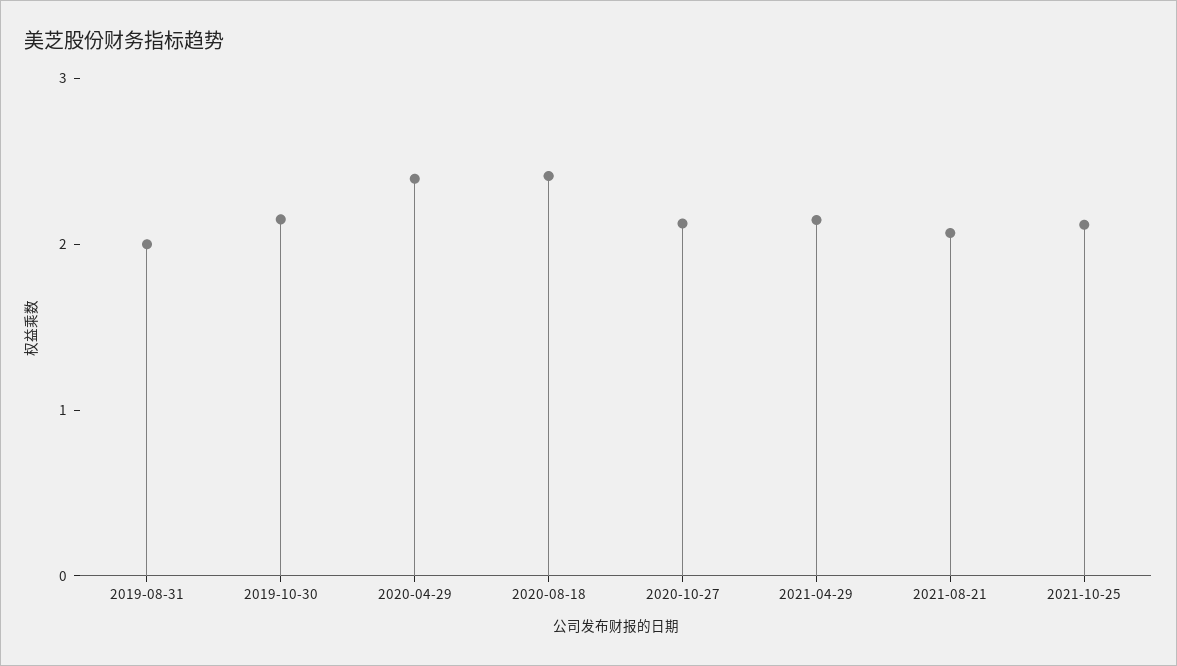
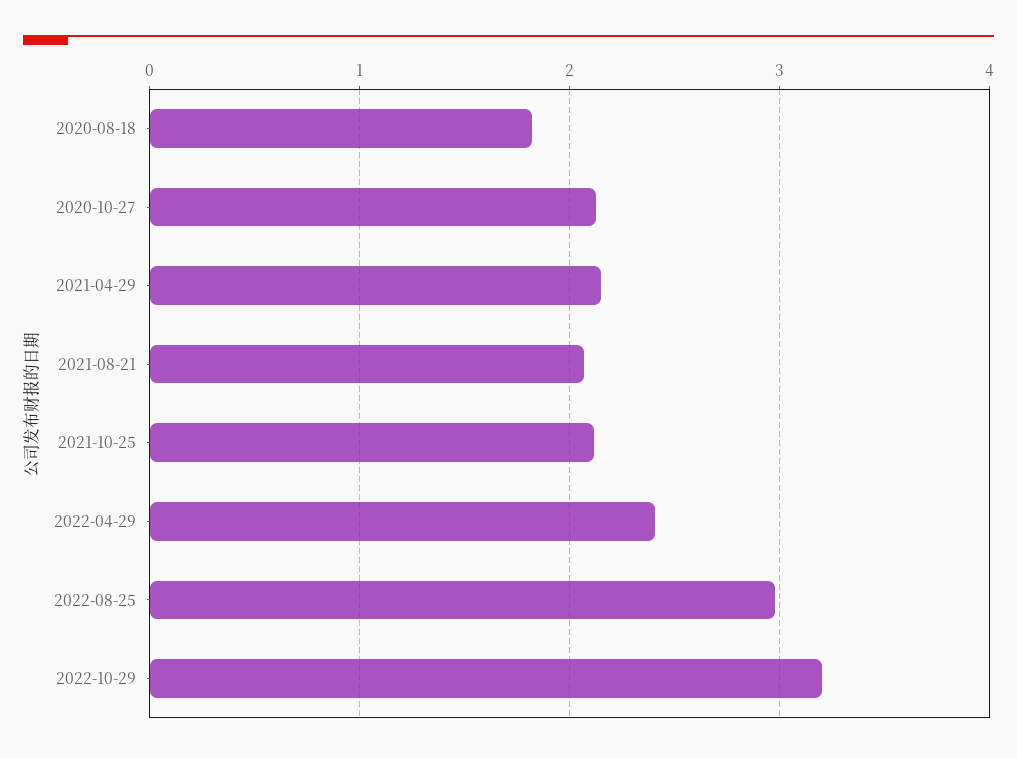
2019-08-31: 2 -> none
2019-10-30: 2.2 -> none
2020-04-29: 2.4 -> none
2020-08-18: 2.4 -> 1.8
2022-04-29: none -> 2.4
2022-08-25: none -> 3
2022-10-29: none -> 3.2

